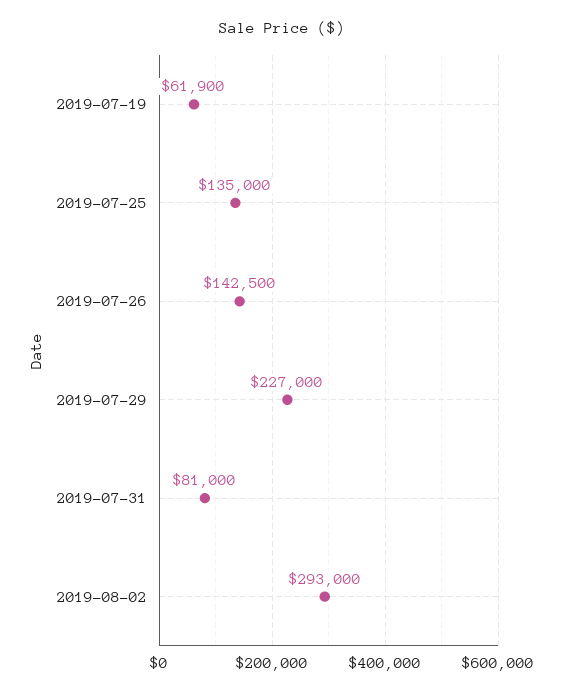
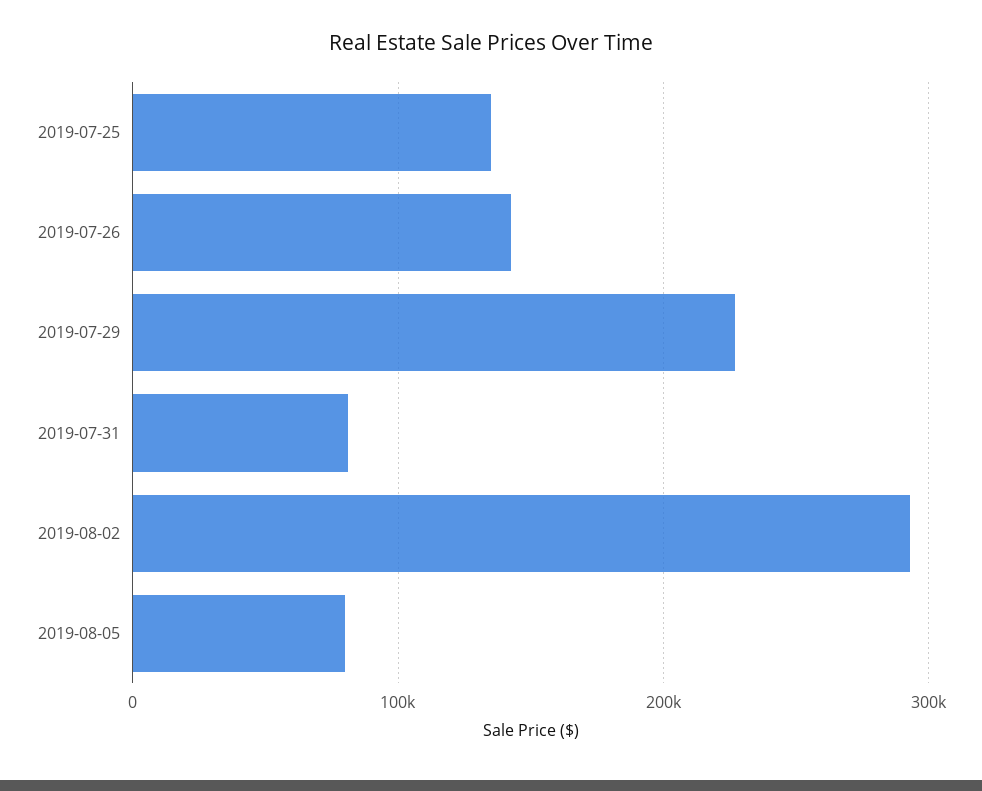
2019-07-19: 61900 -> none
2019-08-05: none -> 80000

